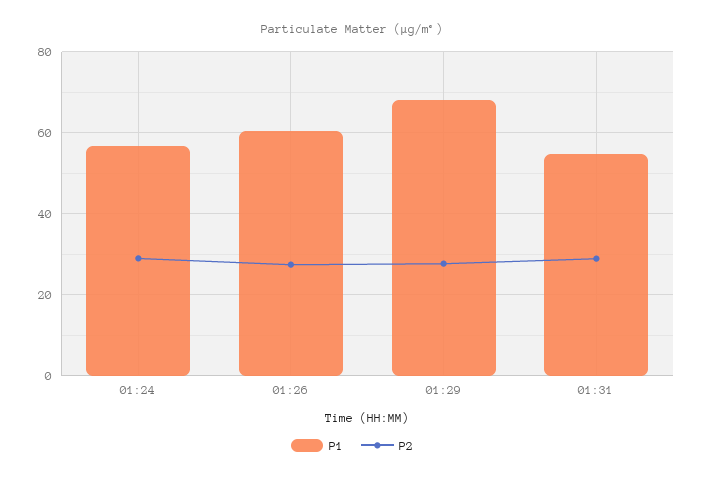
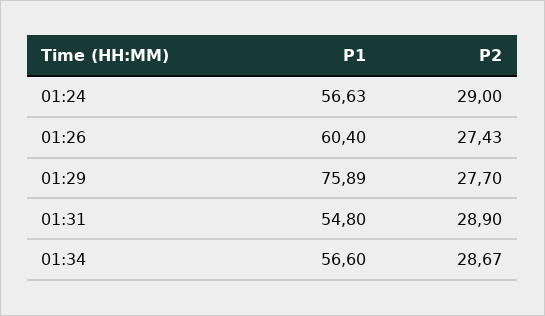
P1, 01:29: 68 -> 75.89
P1, 01:34: none -> 56.6
P2, 01:34: none -> 28.67

